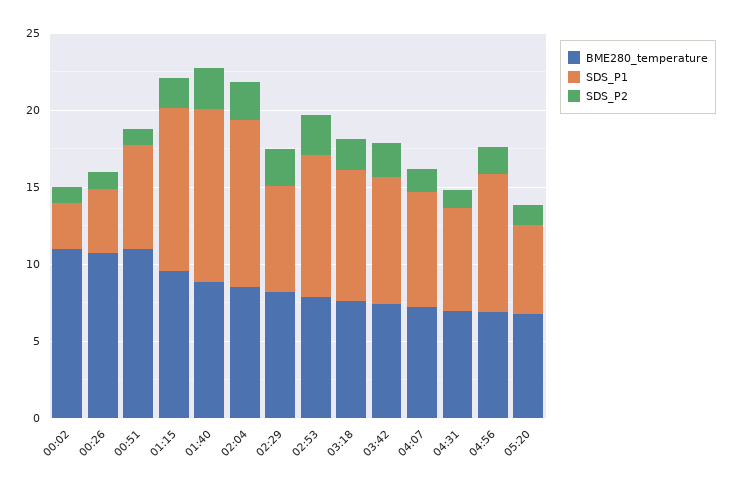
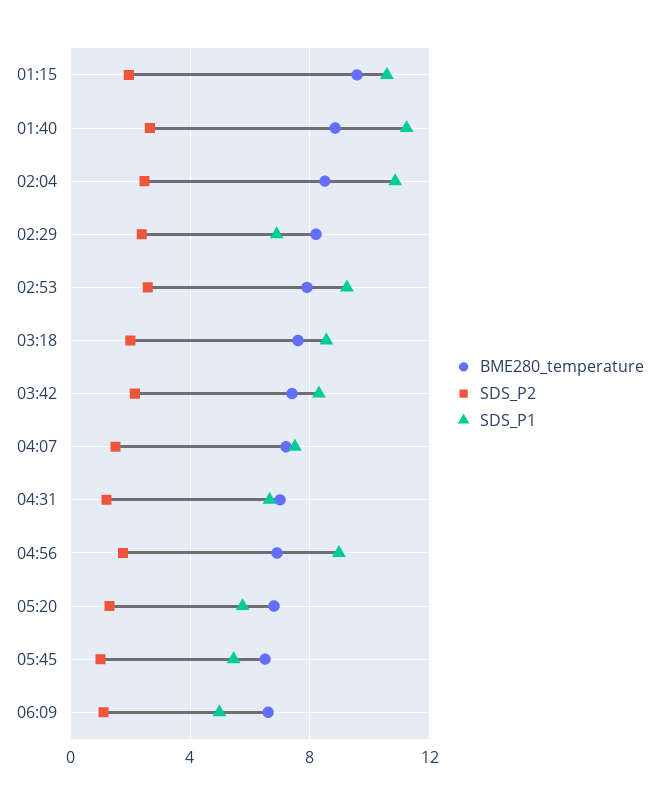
BME280_temperature, 00:02: 11 -> none
SDS_P1, 00:02: 3 -> none
SDS_P2, 00:02: 1 -> none
BME280_temperature, 00:26: 11 -> none
SDS_P1, 00:26: 4 -> none
SDS_P2, 00:26: 1 -> none
BME280_temperature, 00:51: 11 -> none
SDS_P1, 00:51: 7 -> none
SDS_P2, 00:51: 1 -> none
BME280_temperature, 05:45: none -> 6.5
SDS_P2, 05:45: none -> 1
SDS_P1, 05:45: none -> 5.5
BME280_temperature, 06:09: none -> 6.5
SDS_P2, 06:09: none -> 1
SDS_P1, 06:09: none -> 5

